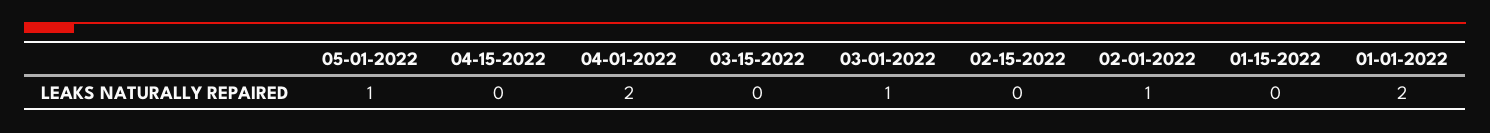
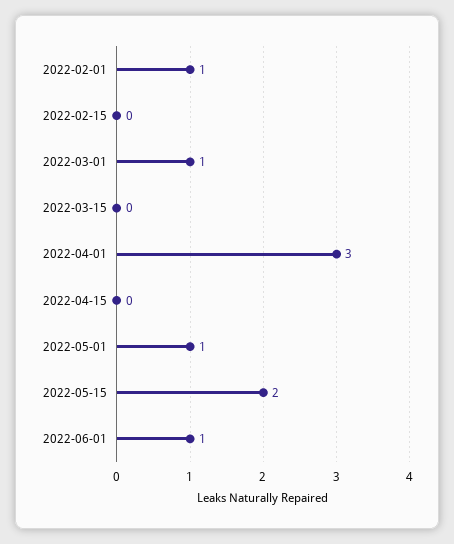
04-01-2022: 2 -> 3
01-15-2022: 0 -> none
01-01-2022: 2 -> none
2022-05-15: none -> 2
2022-06-01: none -> 1

